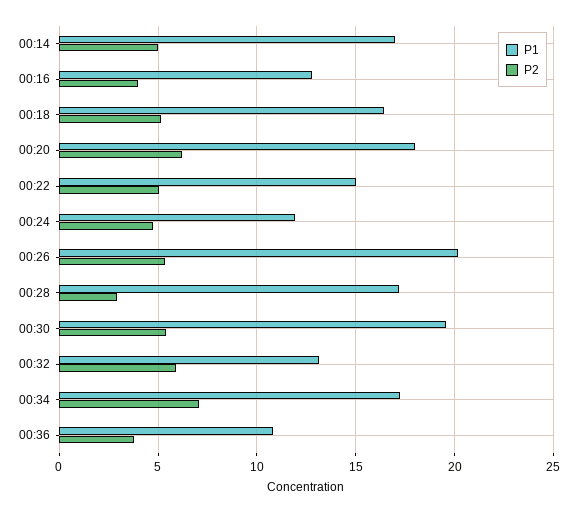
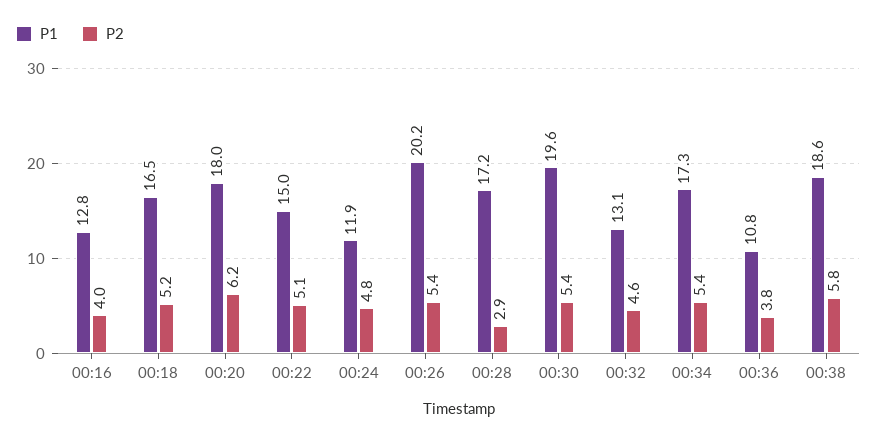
P1, 00:14: 17 -> none
P2, 00:14: 5 -> none
P2, 00:32: 6 -> 4.6
P2, 00:34: 7 -> 5.4
P1, 00:38: none -> 18.6
P2, 00:38: none -> 5.8

